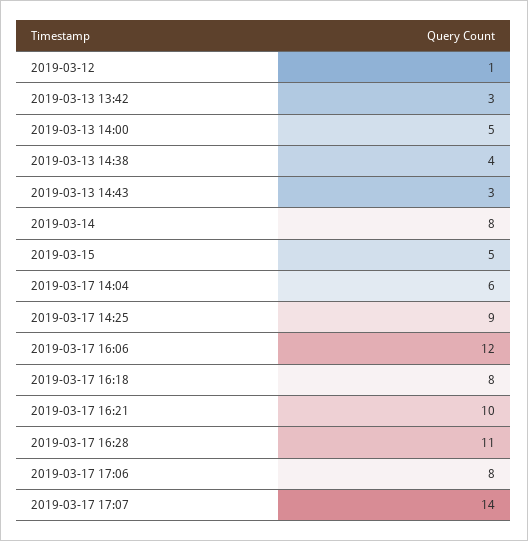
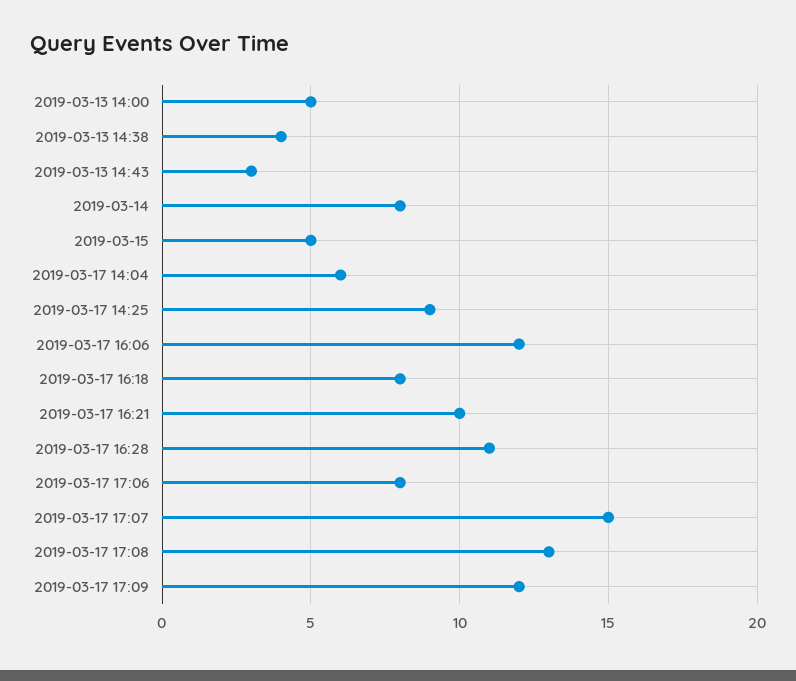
2019-03-12: 1 -> none
2019-03-13 13:42: 3 -> none
2019-03-17 17:07: 14 -> 15
2019-03-17 17:08: none -> 13
2019-03-17 17:09: none -> 12

